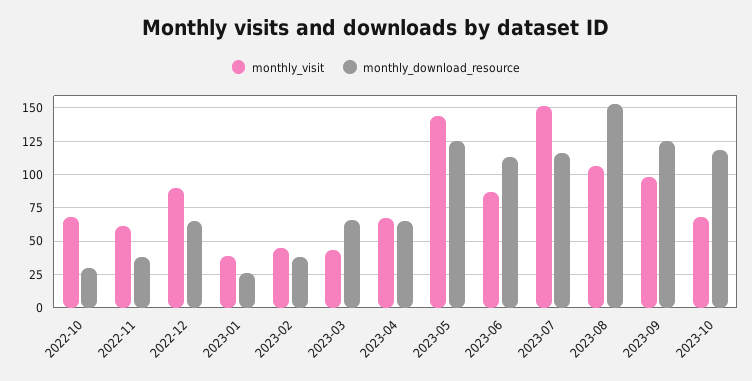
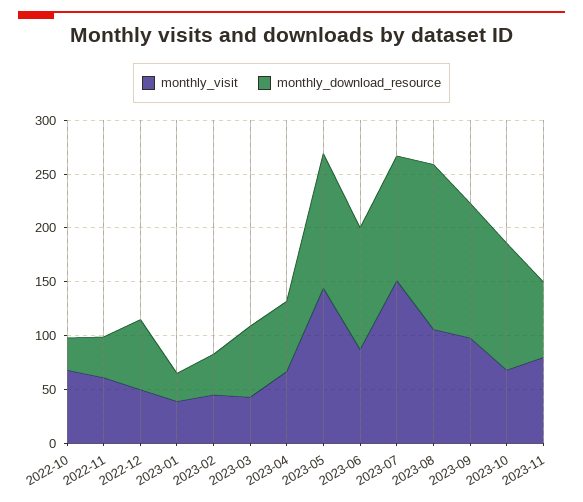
monthly_visit, 2022-12: 90 -> 50
monthly_visit, 2023-11: none -> 80
monthly_download_resource, 2023-11: none -> 70

